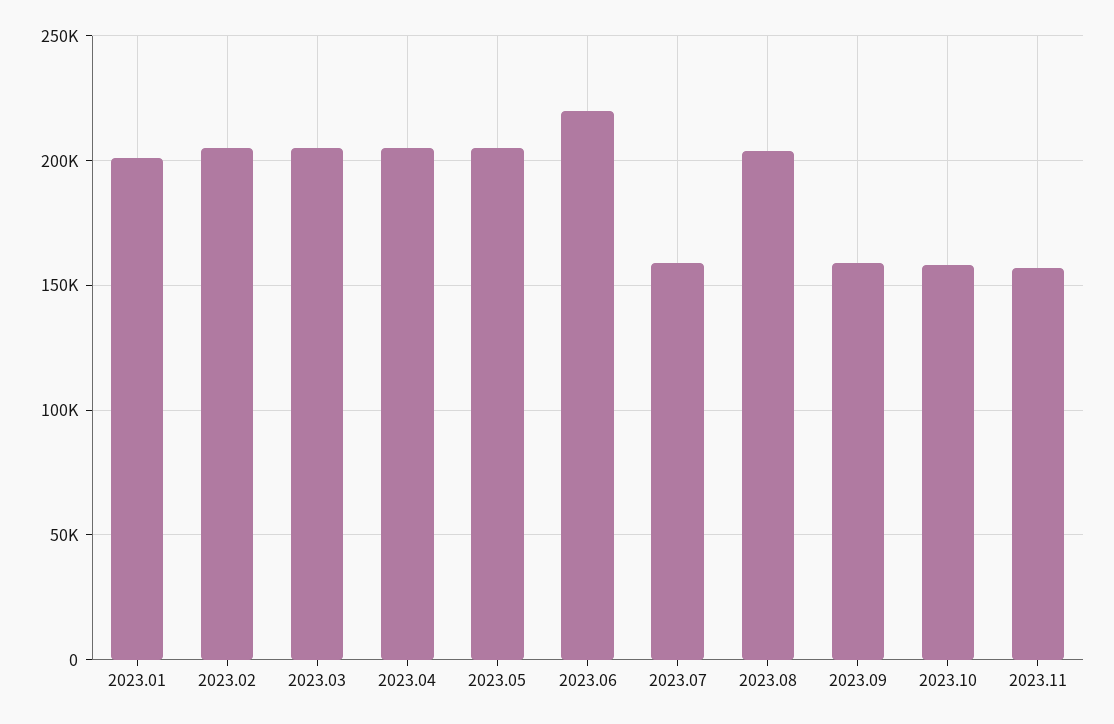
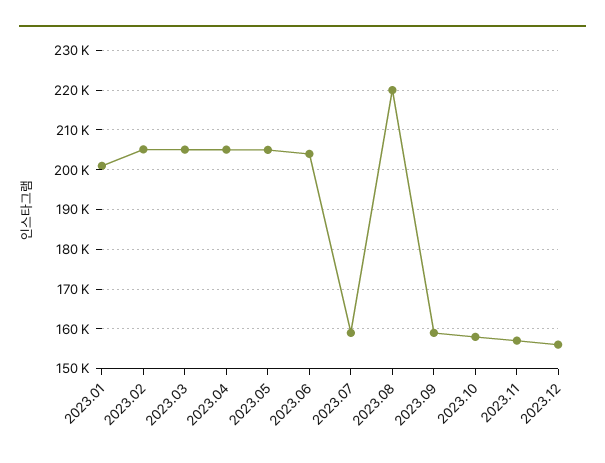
2023.06: 220000 -> 204000
2023.08: 205000 -> 220000
2023.12: none -> 156000

